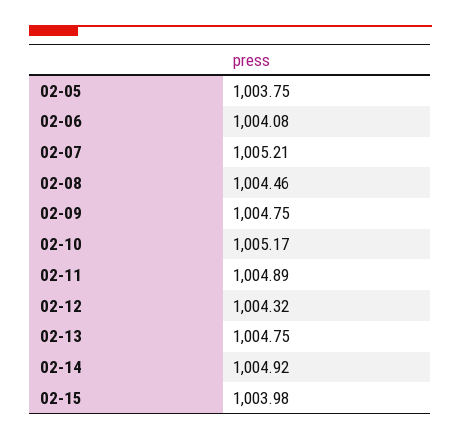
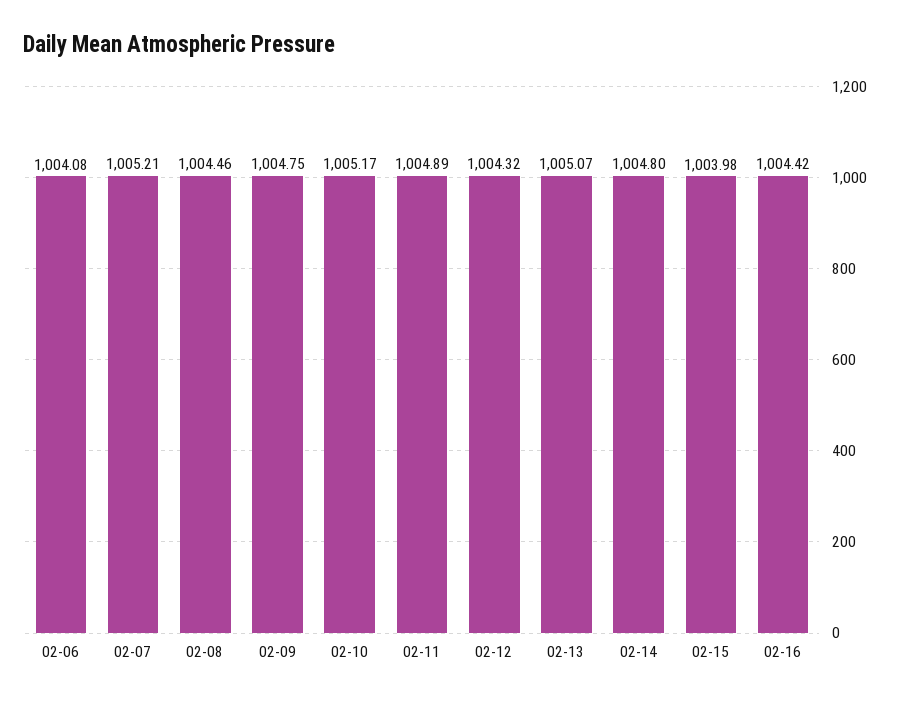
02-05: 1003.75 -> none
02-13: 1004.75 -> 1005.07
02-14: 1004.92 -> 1004.8
02-16: none -> 1004.42

